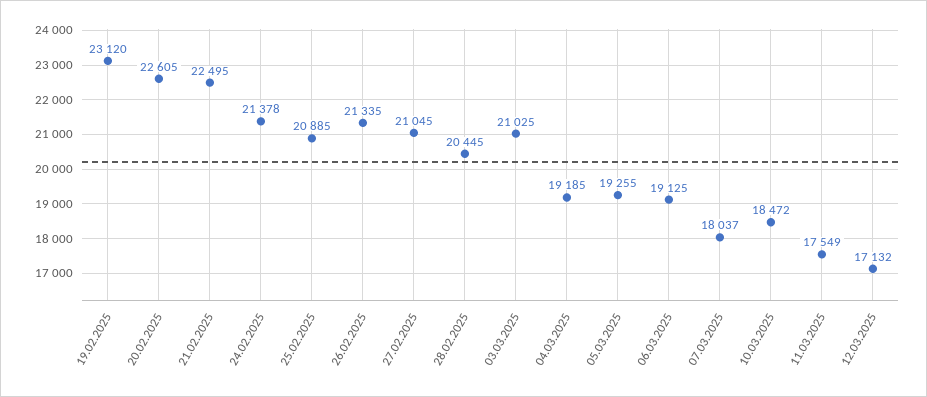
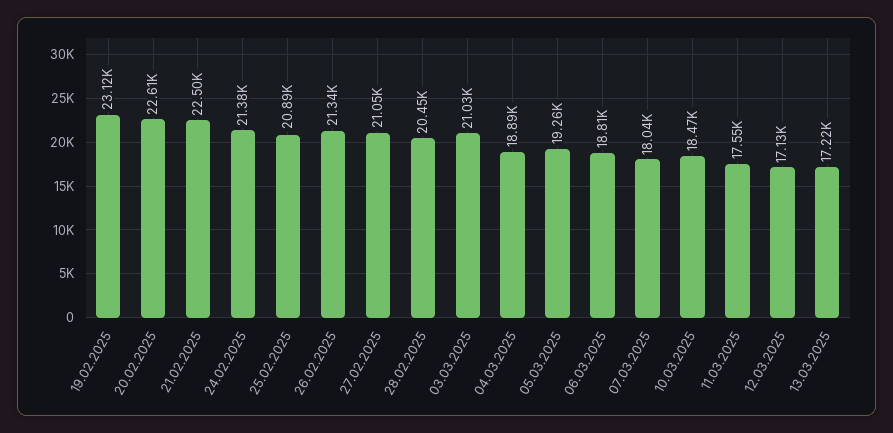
04.03.2025: 19185 -> 18890
06.03.2025: 19125 -> 18810
13.03.2025: none -> 17220

